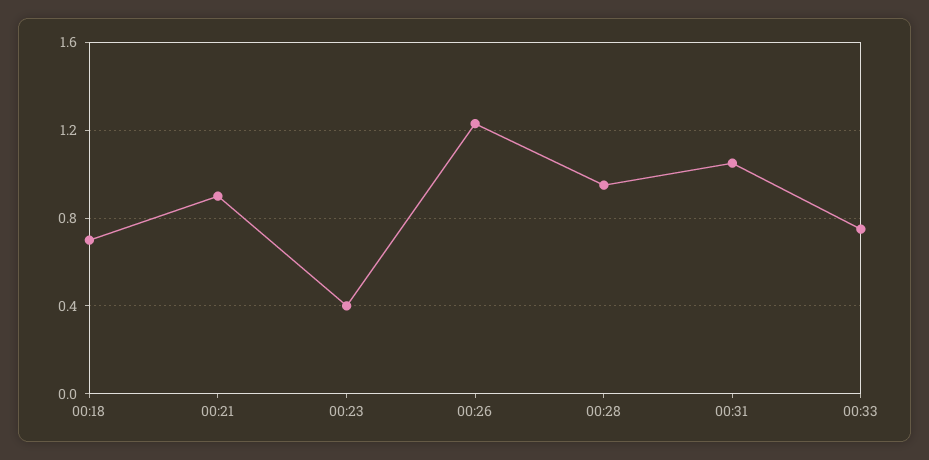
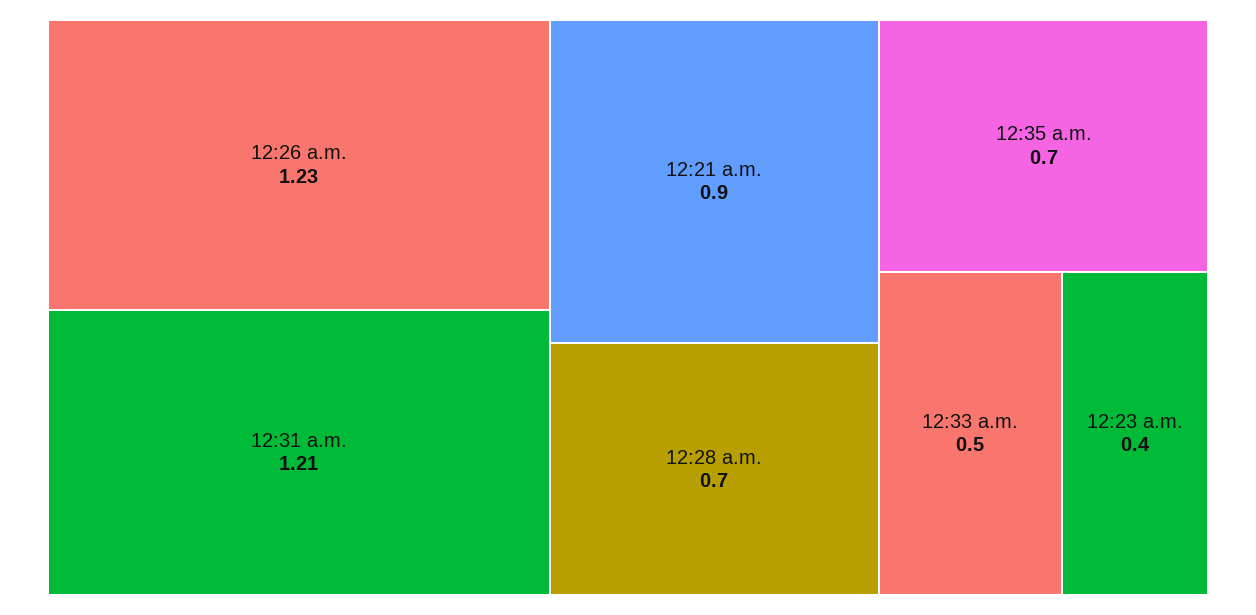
00:18: 0.7 -> none
00:28: 0.95 -> 0.7
00:31: 1.05 -> 1.21
00:33: 0.75 -> 0.5
12:35 a.m.: none -> 0.7

